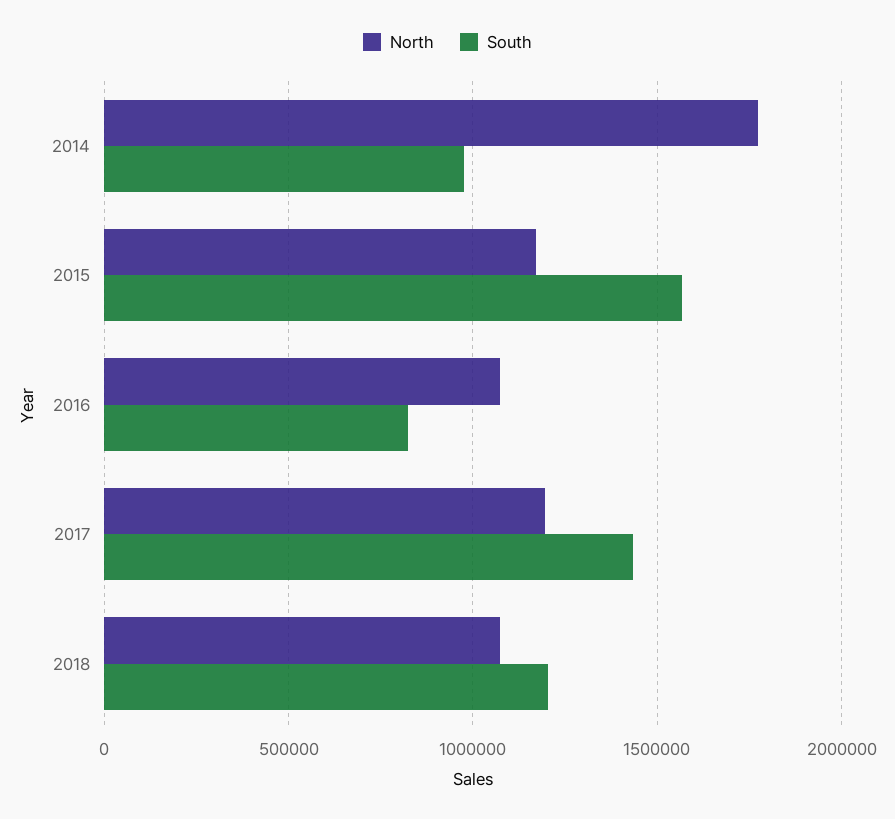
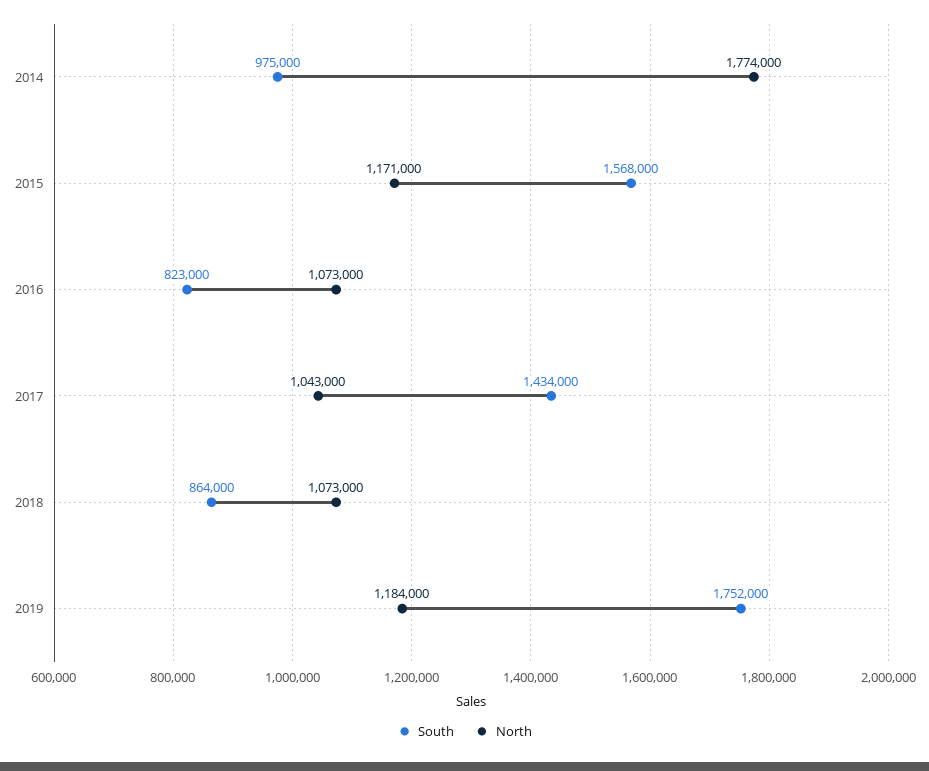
North, 2017: 1200000 -> 1043000
South, 2018: 1200000 -> 864000
South, 2019: none -> 1752000
North, 2019: none -> 1184000

